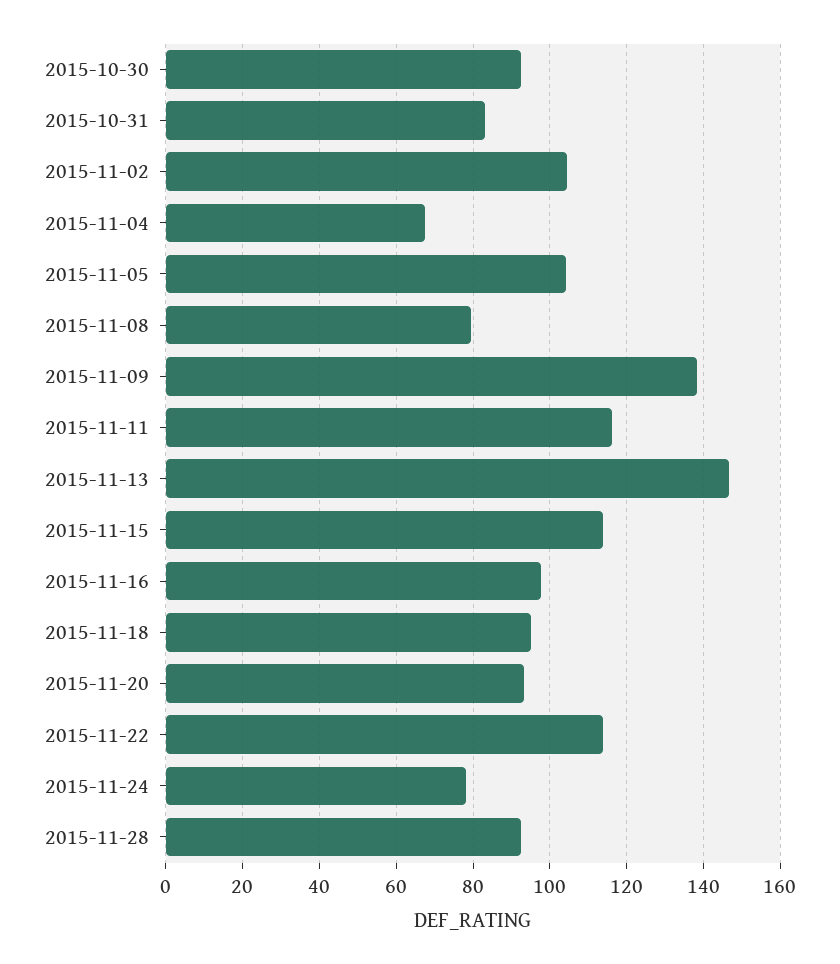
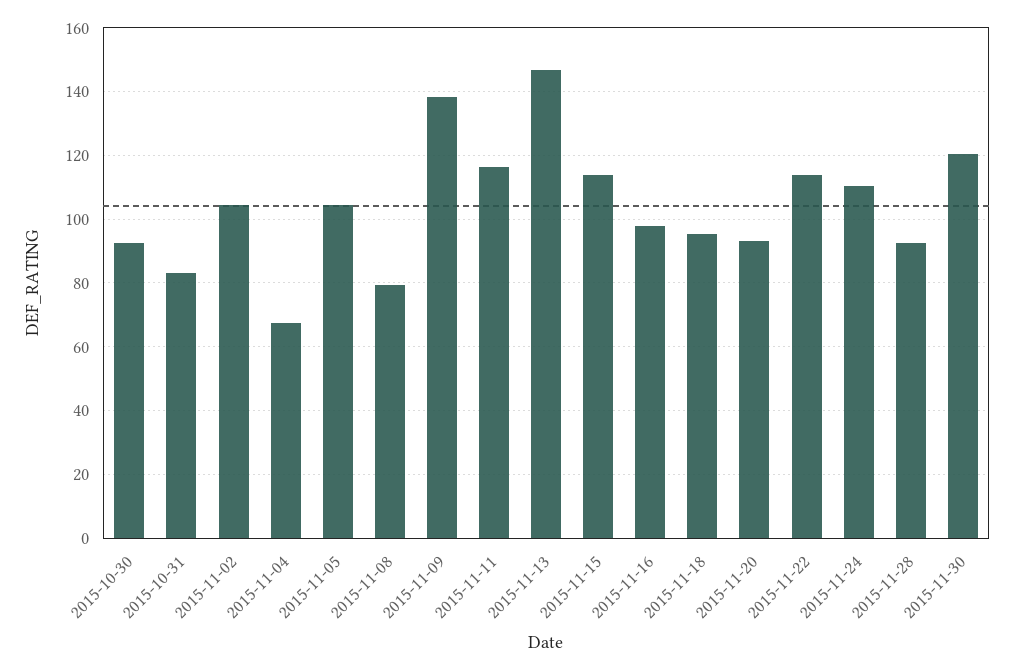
2015-11-24: 78 -> 110
2015-11-30: none -> 120

